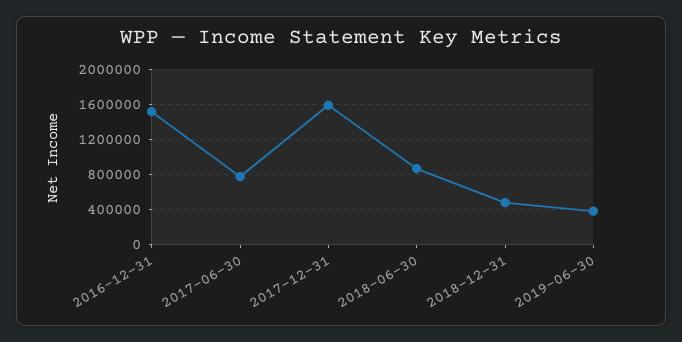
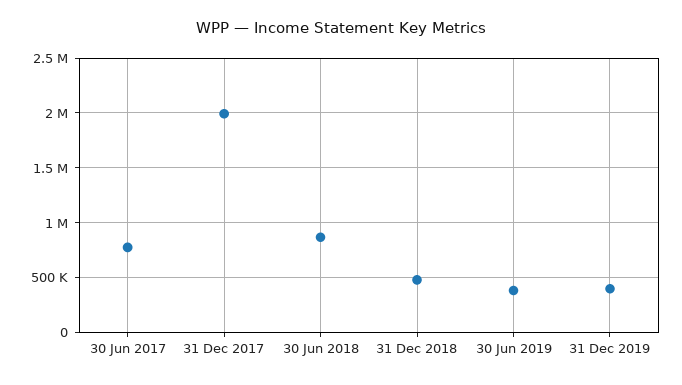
2016-12-31: 1500000 -> none
2017-12-31: 1600000 -> 2000000
31 Dec 2019: none -> 400000

